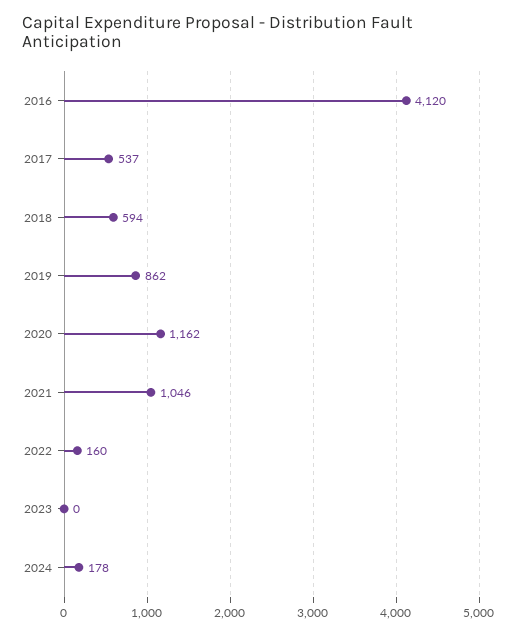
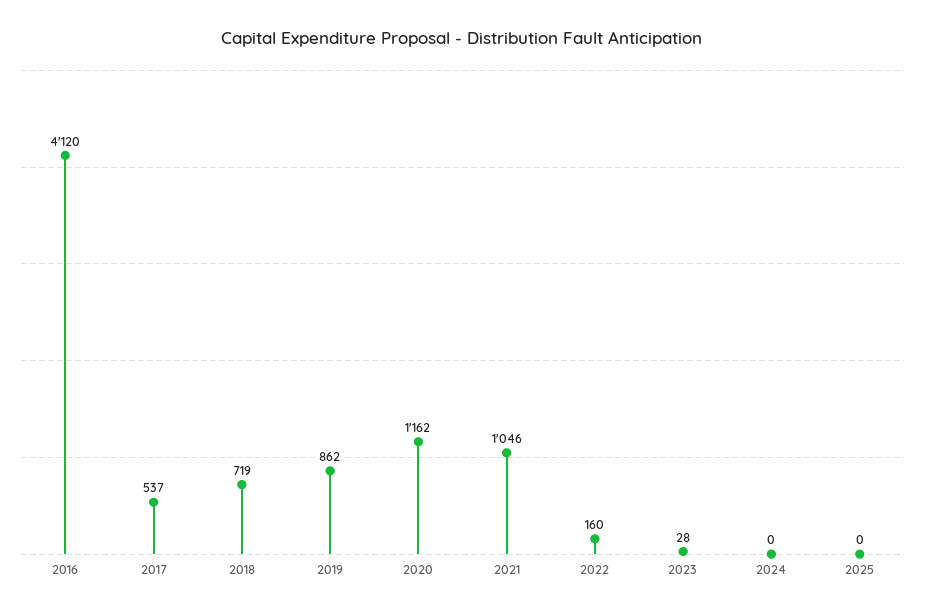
2018: 594 -> 719
2023: 0 -> 28
2024: 178 -> 0
2025: none -> 0

